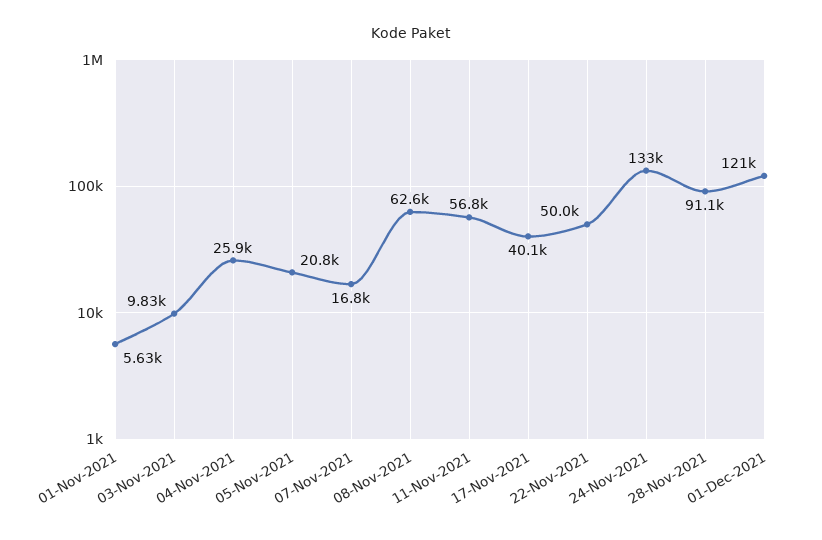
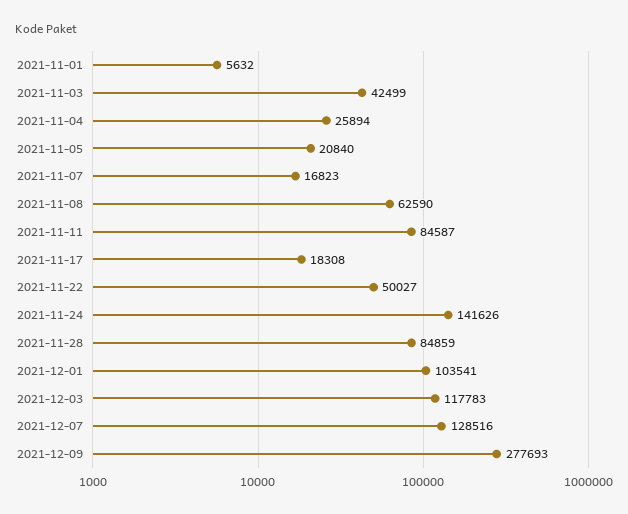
03-Nov-2021: 9830 -> 42499
11-Nov-2021: 56800 -> 84587
17-Nov-2021: 40100 -> 18308
24-Nov-2021: 133000 -> 141626
28-Nov-2021: 91100 -> 84859
01-Dec-2021: 121000 -> 103541
2021-12-03: none -> 117783
2021-12-07: none -> 128516
2021-12-09: none -> 277693

